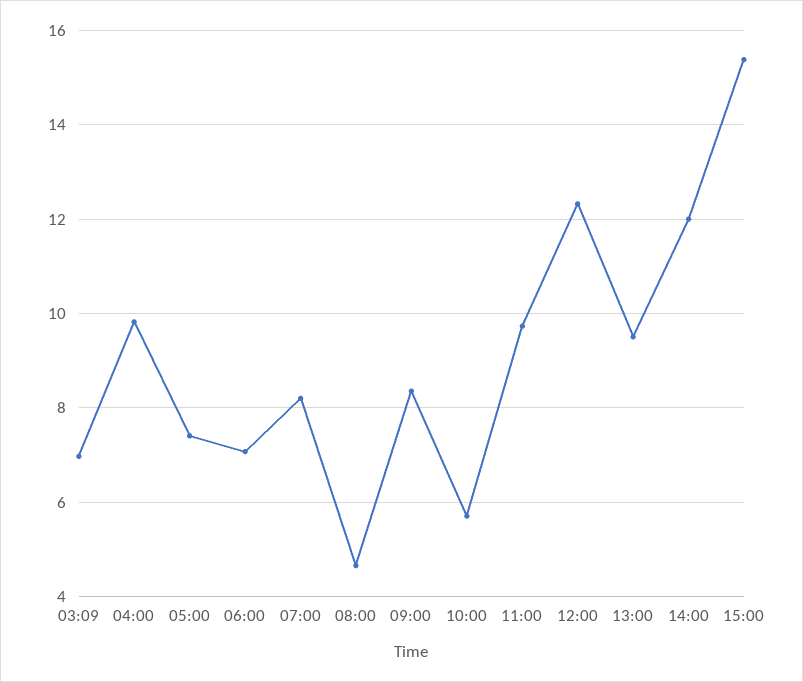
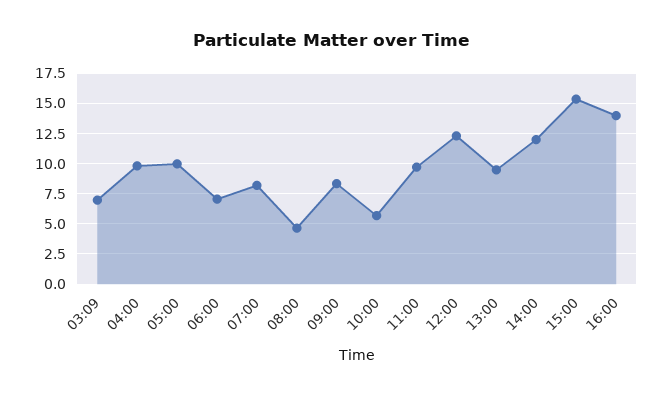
05:00: 7.4 -> 10
16:00: none -> 14

